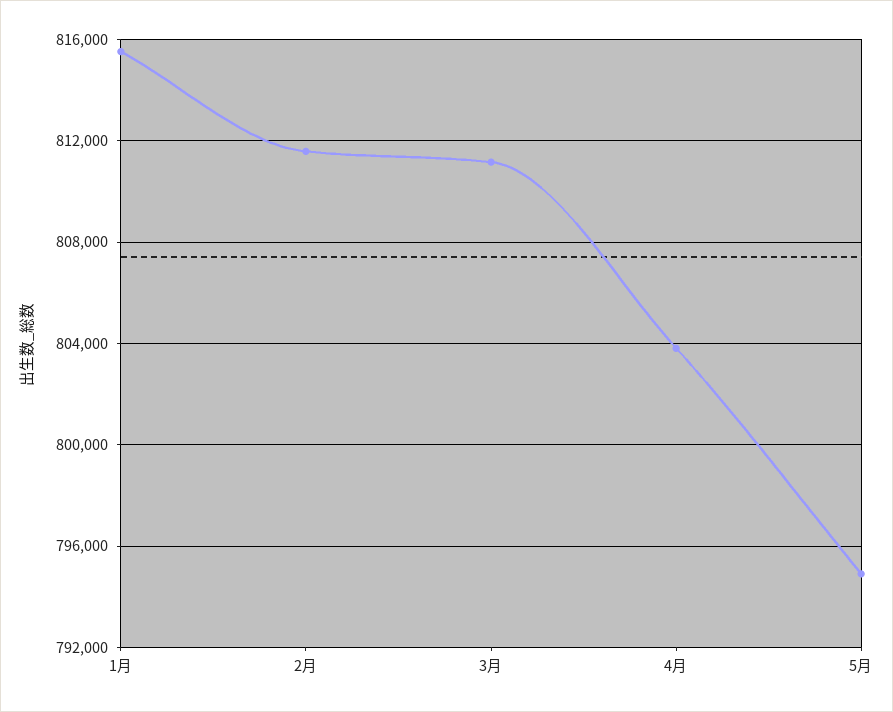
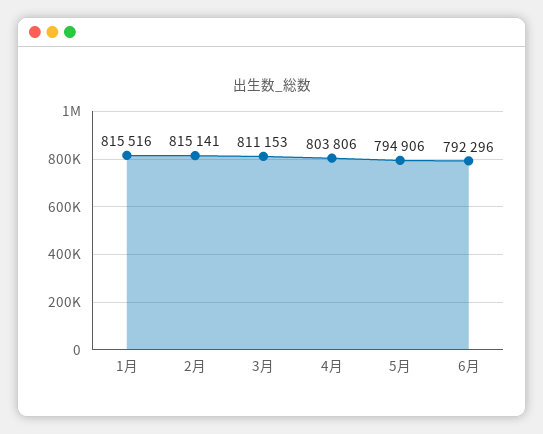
2月: 811500 -> 815141
6月: none -> 792296

